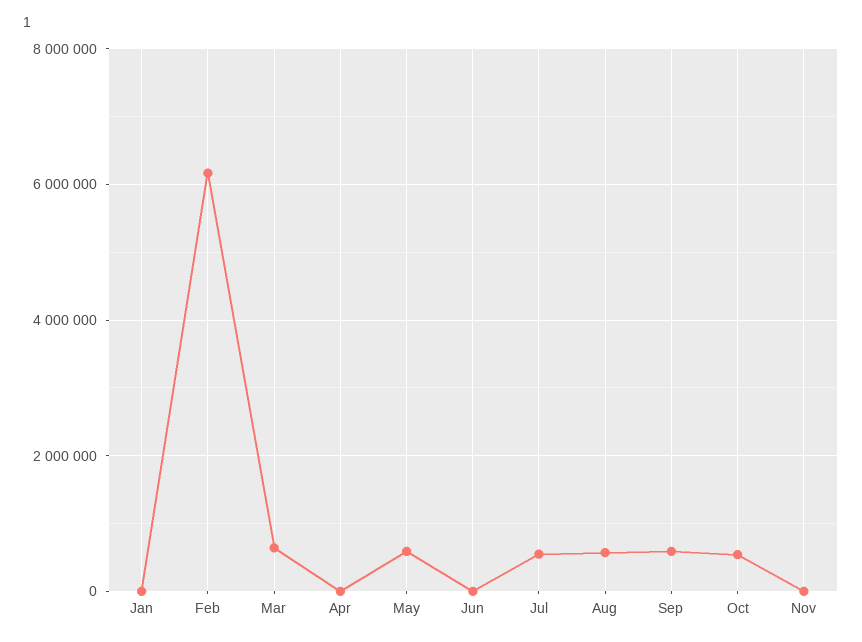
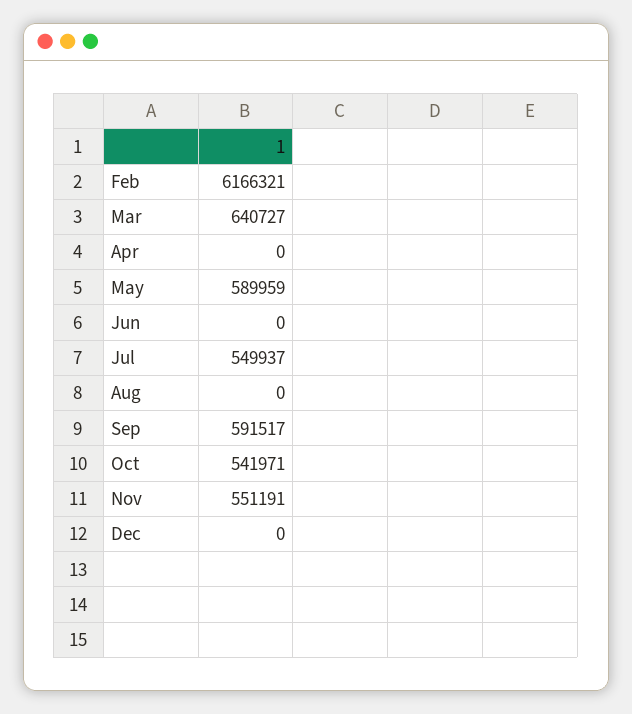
Jan: 0 -> none
Aug: 600000 -> 0
Nov: 0 -> 551191
Dec: none -> 0

